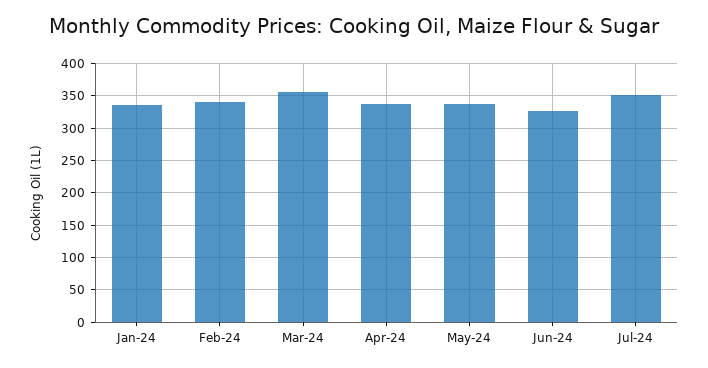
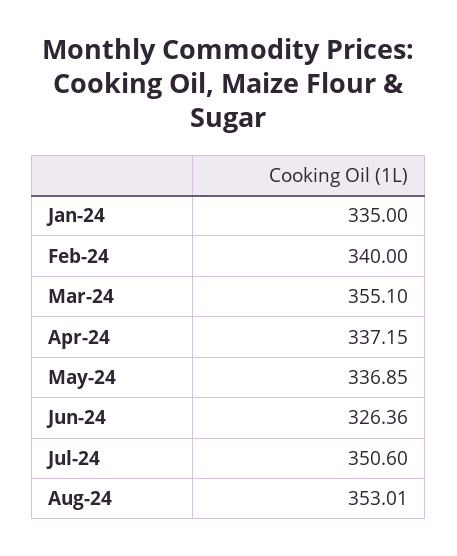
Aug-24: none -> 353.01

